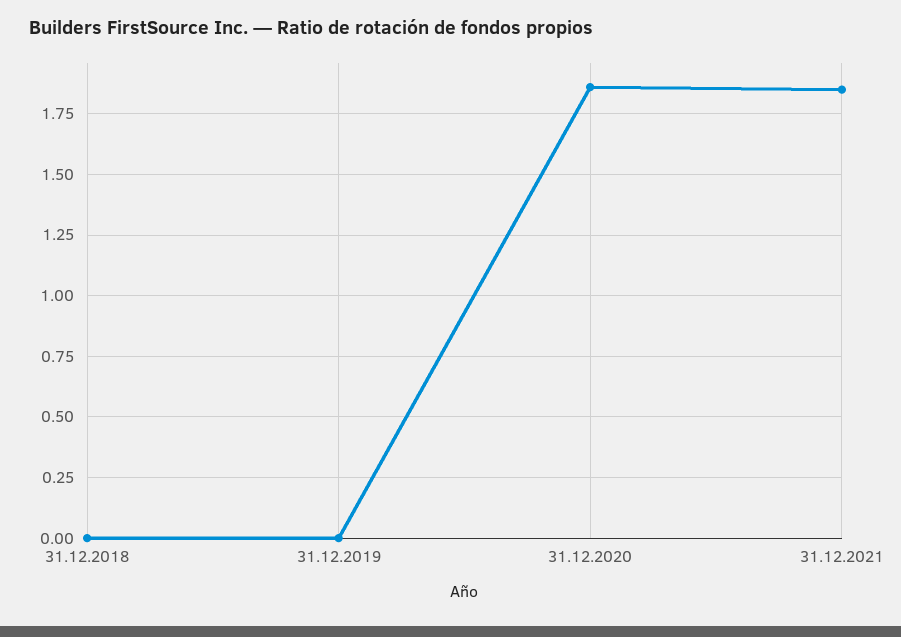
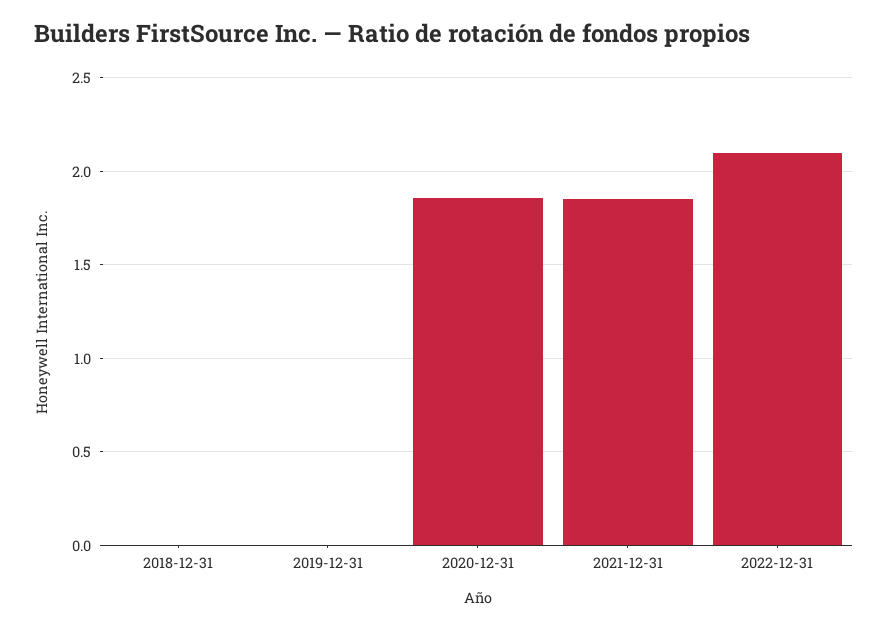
2022-12-31: none -> 2.1

